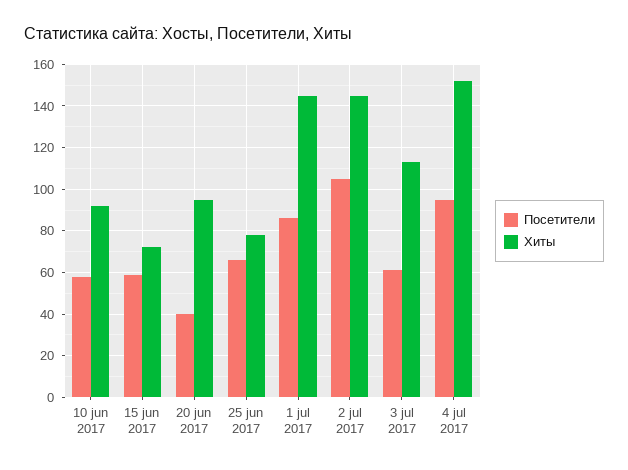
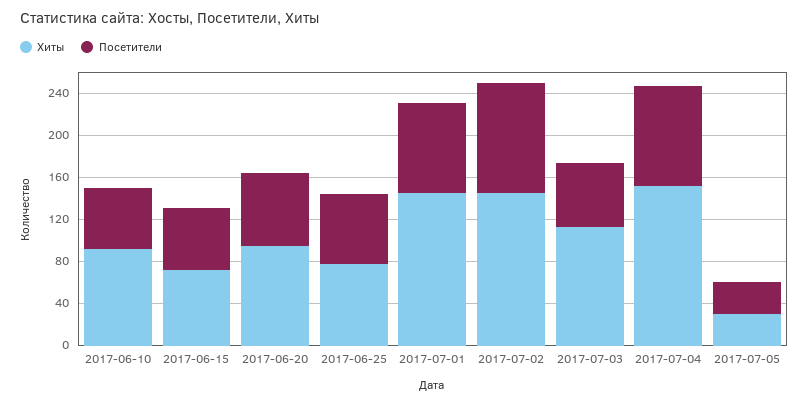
Посетители, 20 jun 2017: 40 -> 70
Хиты, 2017-07-05: none -> 30
Посетители, 2017-07-05: none -> 30

